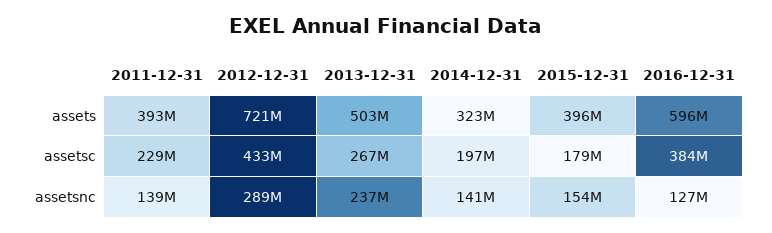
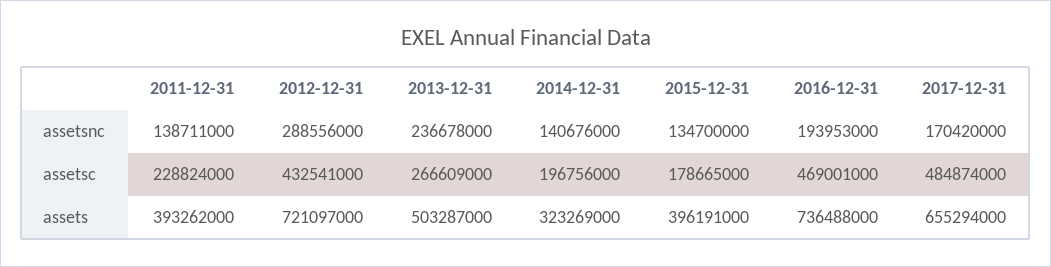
2016-12-31, assets: 596000000 -> 736488000
2016-12-31, assetsc: 384000000 -> 469001000
2015-12-31, assetsnc: 154000000 -> 134700000
2016-12-31, assetsnc: 127000000 -> 193953000
2017-12-31, assetsnc: none -> 170420000
2017-12-31, assetsc: none -> 484874000
2017-12-31, assets: none -> 655294000

